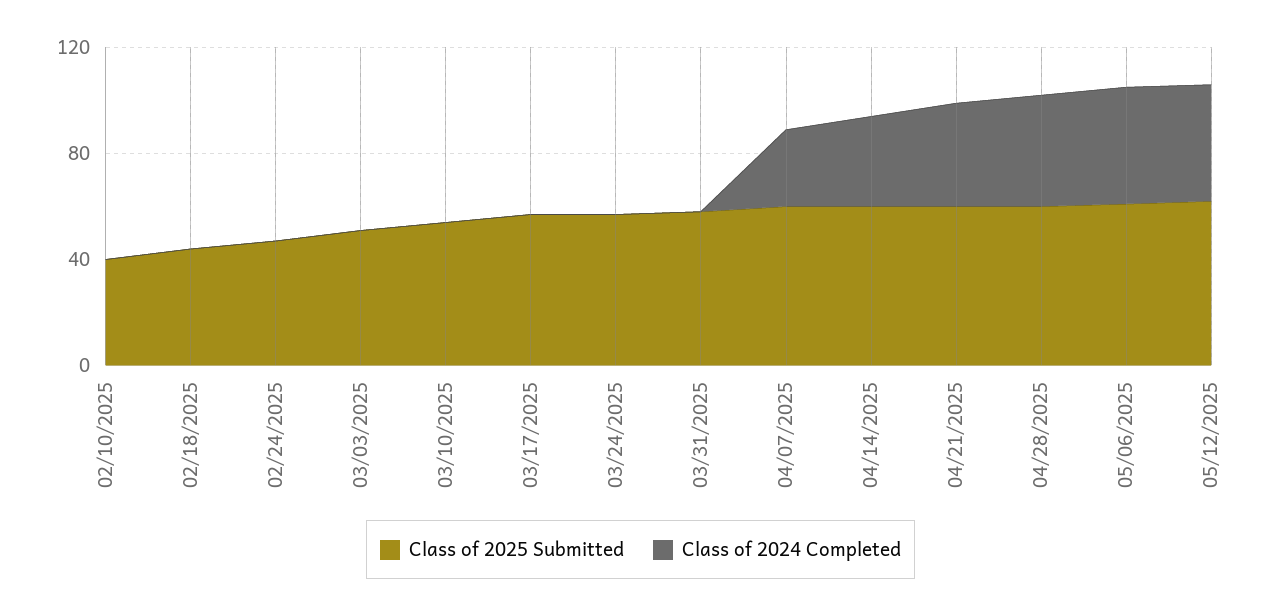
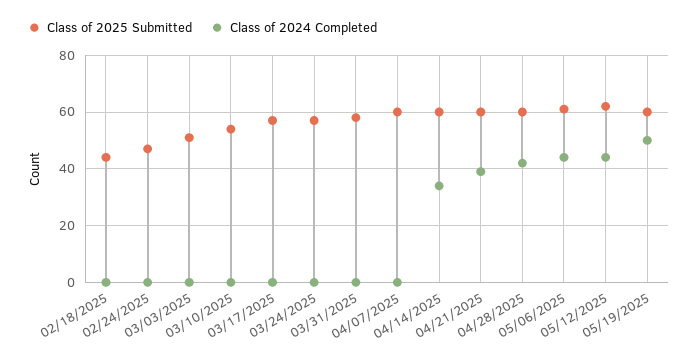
Class of 2025 Submitted, 02/10/2025: 40 -> none
Class of 2024 Completed, 02/10/2025: 0 -> none
Class of 2024 Completed, 04/07/2025: 30 -> 0
Class of 2025 Submitted, 05/19/2025: none -> 60
Class of 2024 Completed, 05/19/2025: none -> 50

